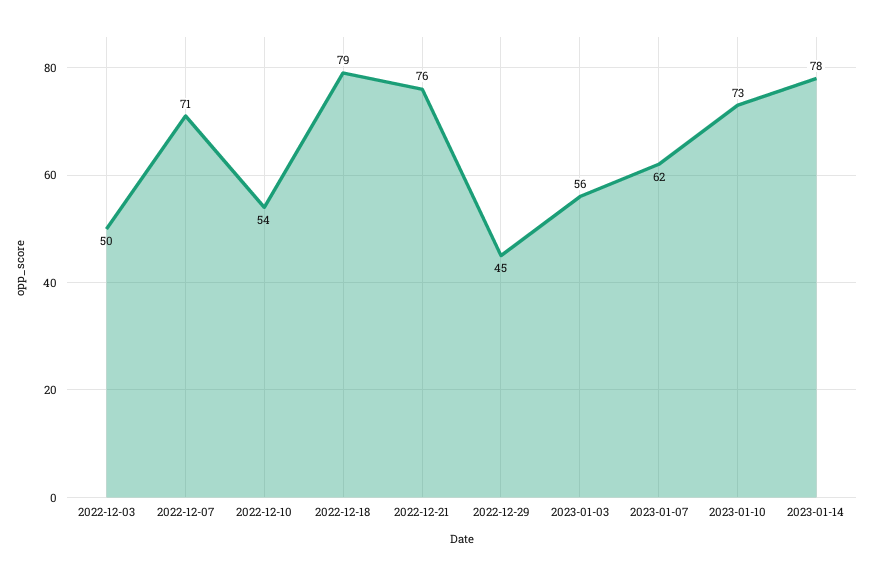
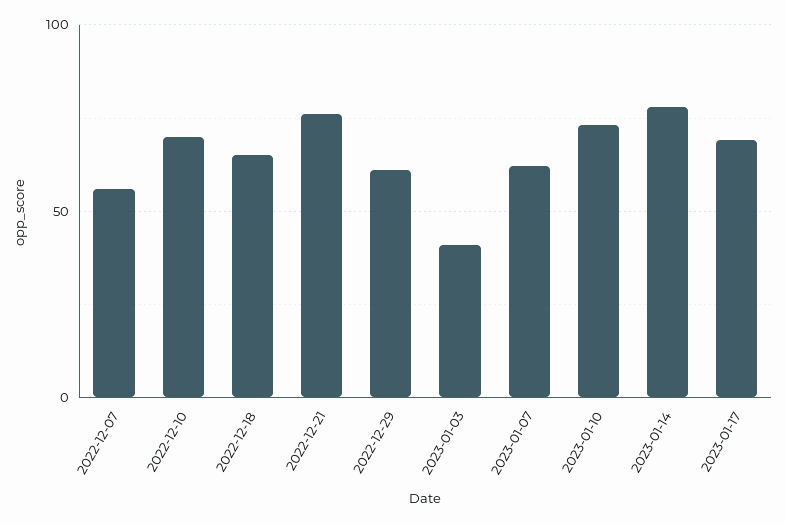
2022-12-03: 50 -> none
2022-12-07: 71 -> 55
2022-12-10: 54 -> 70
2022-12-18: 79 -> 65
2022-12-29: 45 -> 60
2023-01-03: 56 -> 40
2023-01-17: none -> 70

